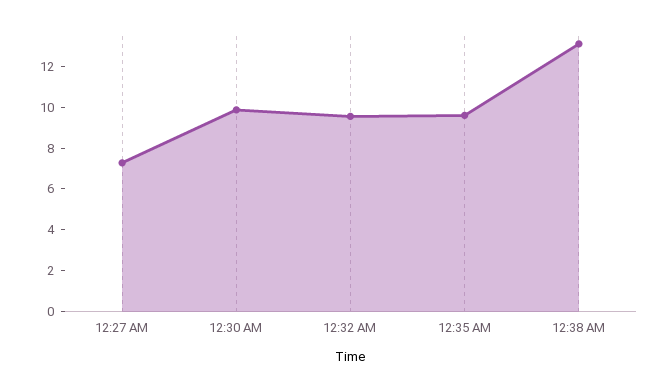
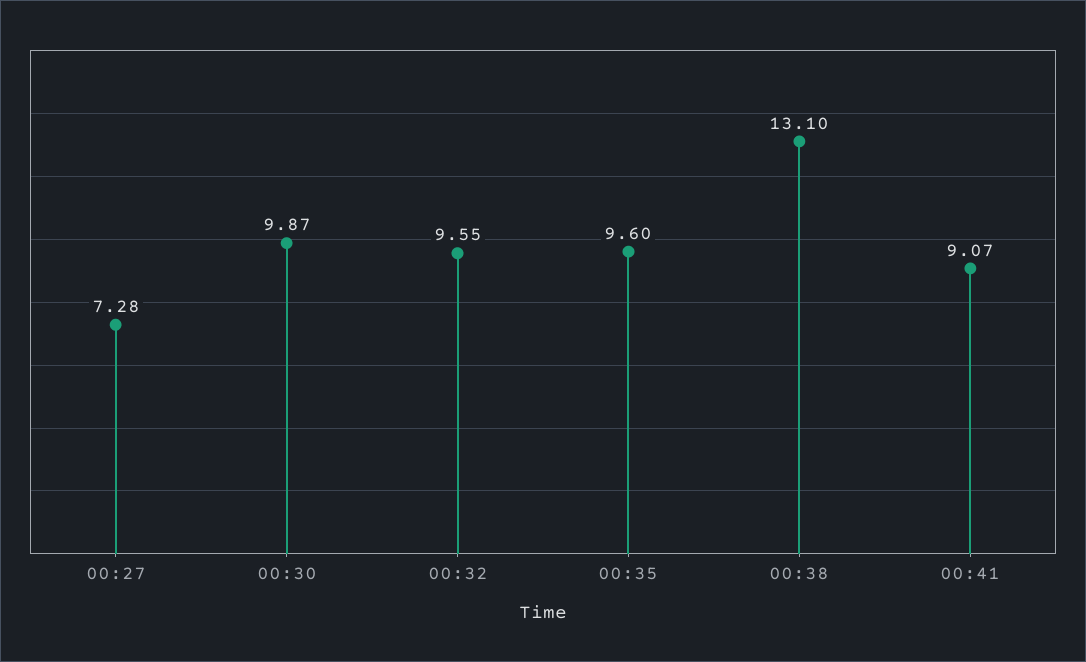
00:41: none -> 9.07

